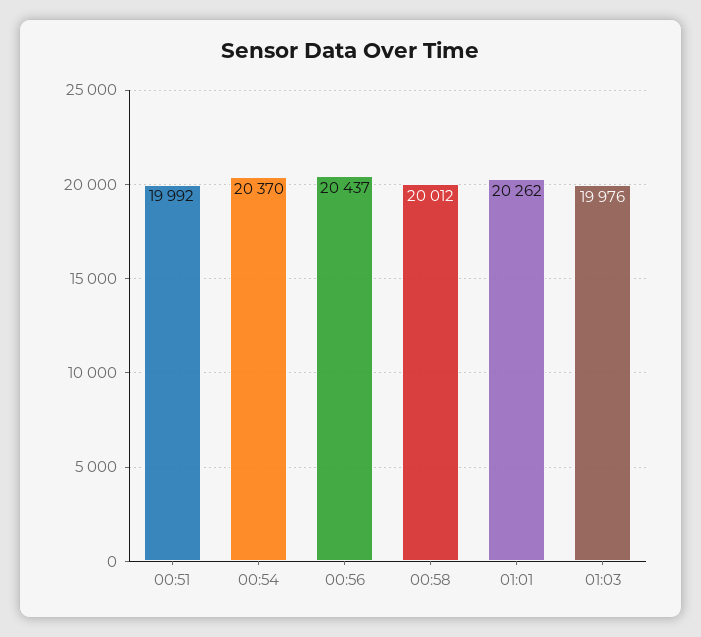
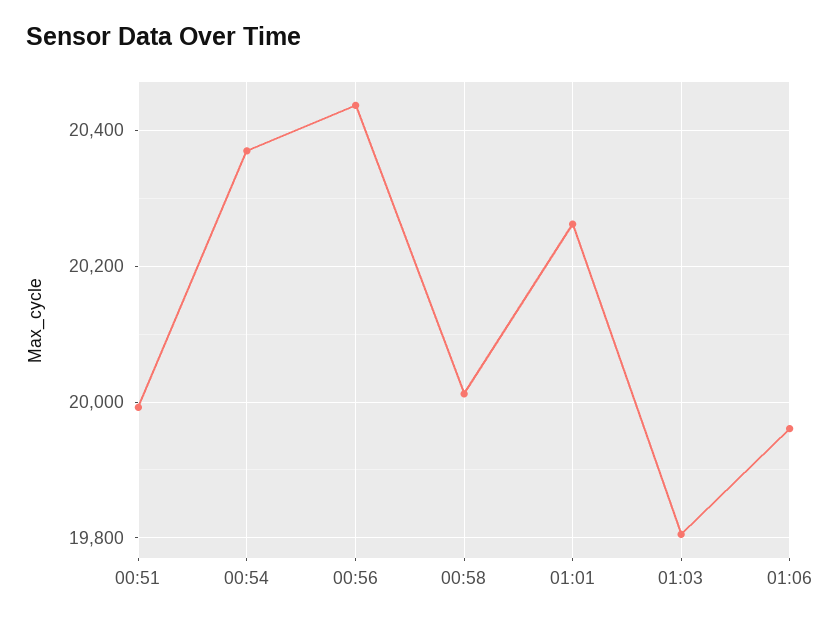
01:03: 19976 -> 19800
01:06: none -> 19960

